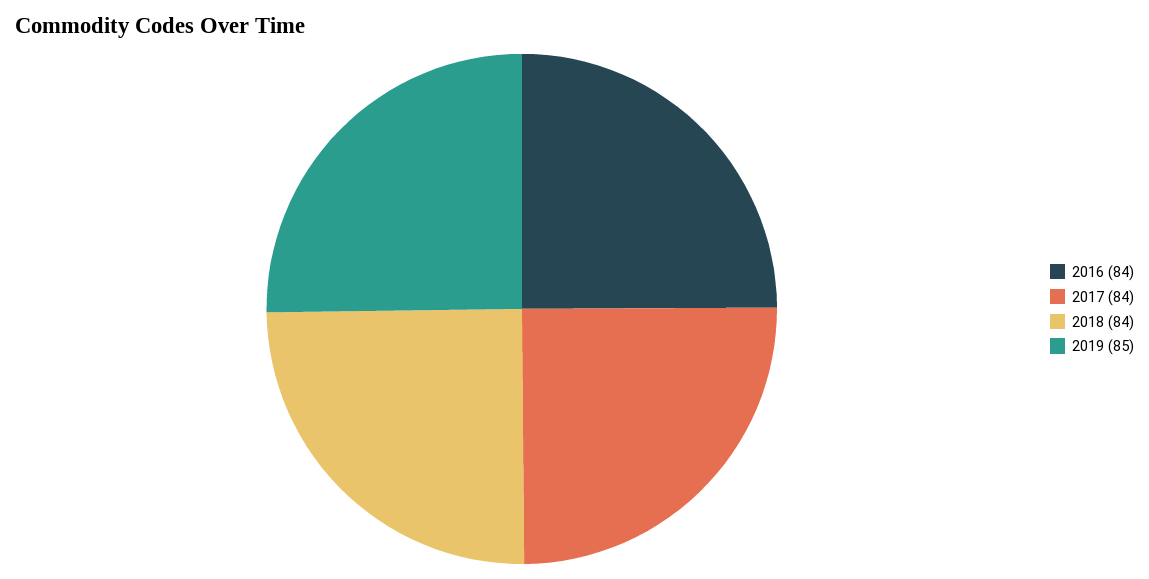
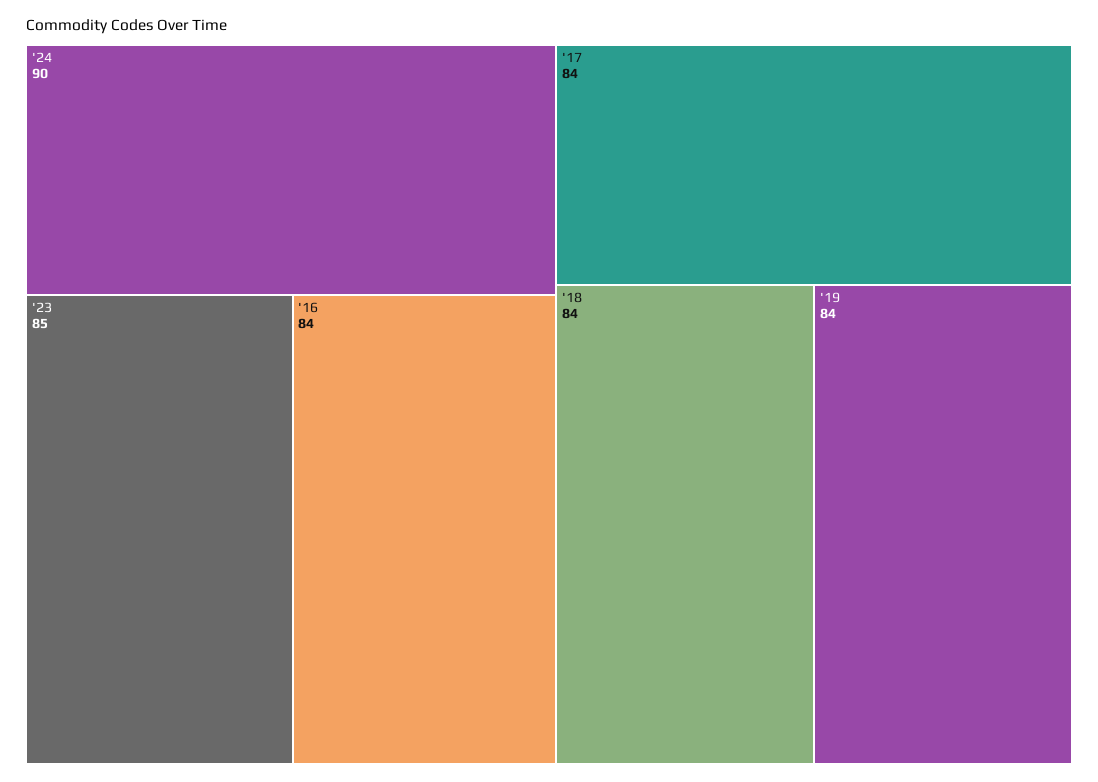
2019: 85 -> 84
'24: none -> 90
'23: none -> 85

